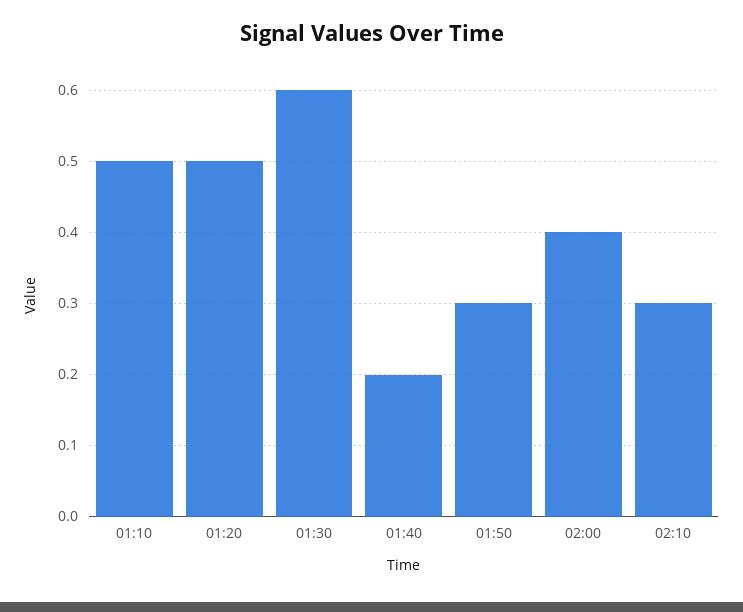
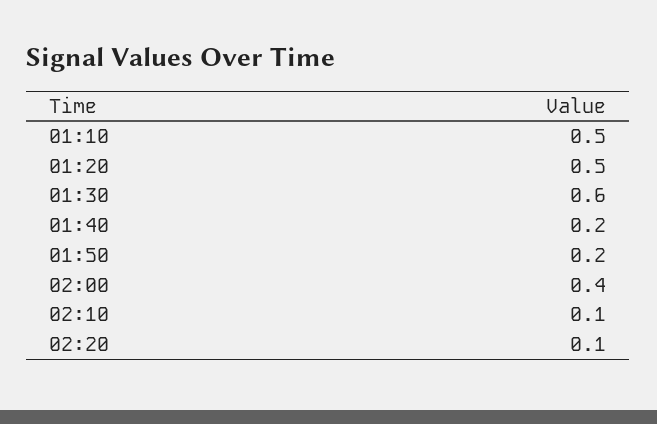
01:50: 0.3 -> 0.2
02:10: 0.3 -> 0.1
02:20: none -> 0.1

